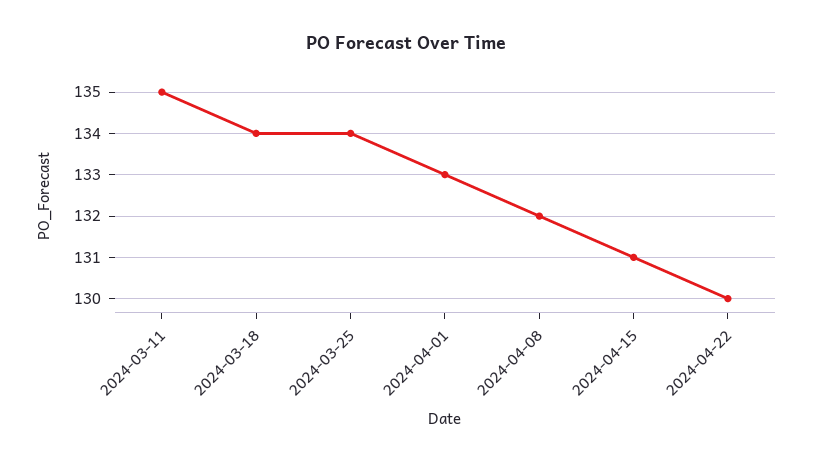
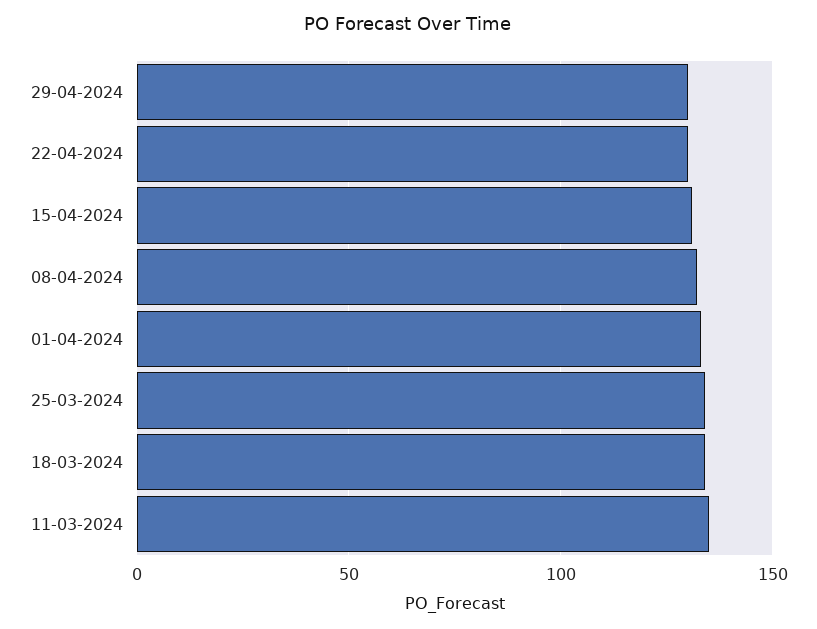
29-04-2024: none -> 130

